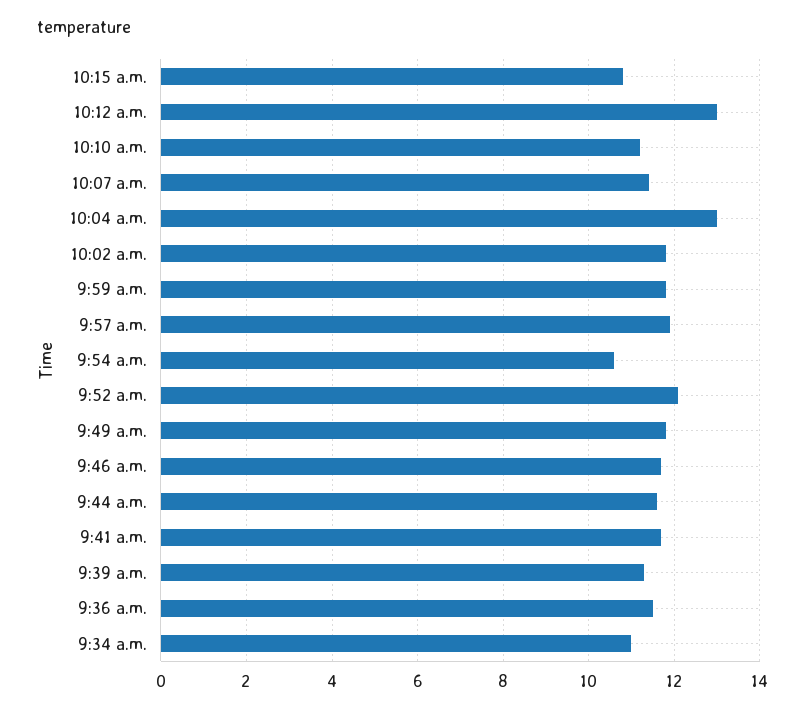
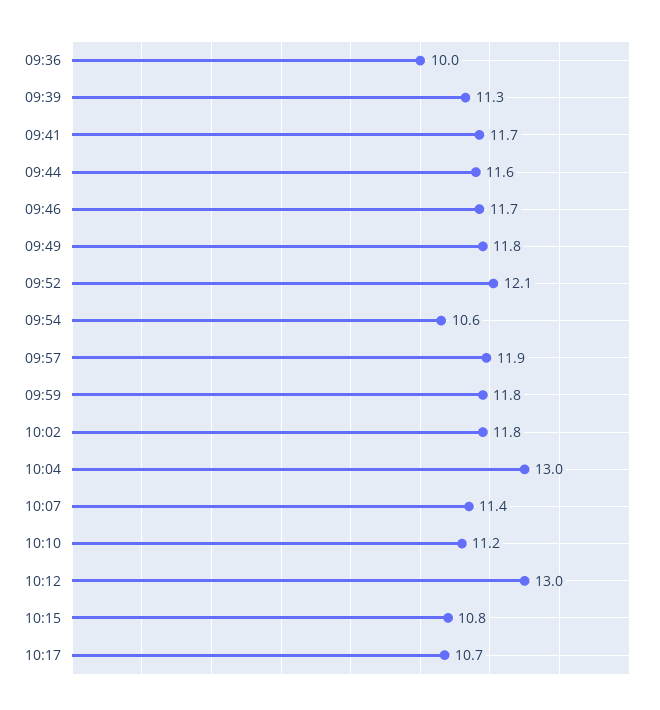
9:36 a.m.: 11.5 -> 10
9:34 a.m.: 11 -> none
10:17: none -> 10.7

